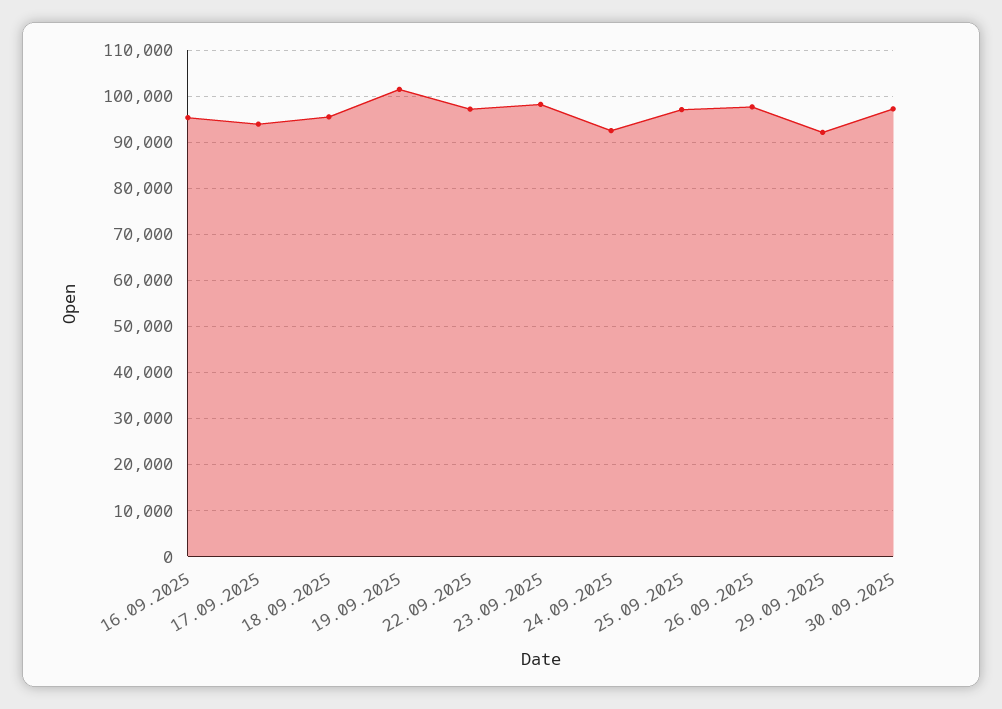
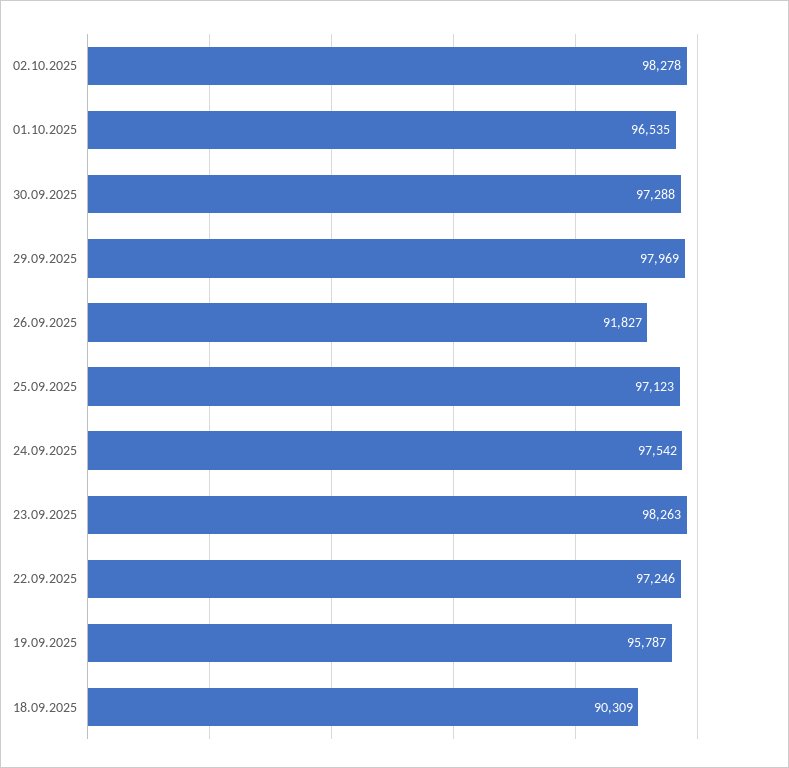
16.09.2025: 96000 -> none
17.09.2025: 94000 -> none
18.09.2025: 96000 -> 90309
19.09.2025: 102000 -> 95787
24.09.2025: 92000 -> 97542
26.09.2025: 98000 -> 91827
29.09.2025: 92000 -> 97969
02.10.2025: none -> 98278
01.10.2025: none -> 96535

